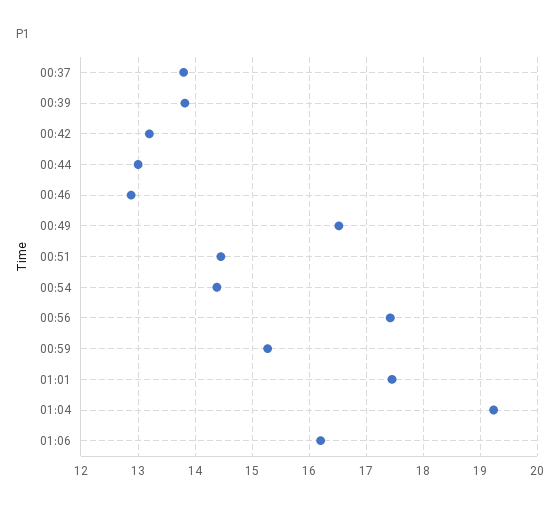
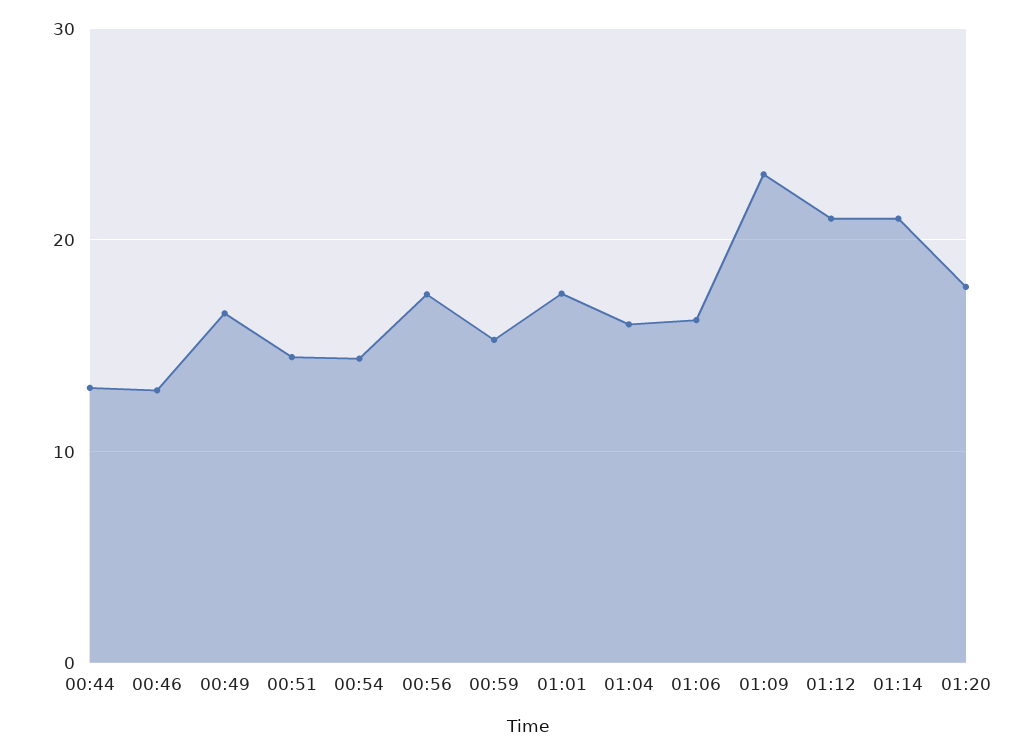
00:37: 13.8 -> none
00:39: 13.8 -> none
00:42: 13.2 -> none
01:04: 19.2 -> 16
01:09: none -> 23
01:12: none -> 21
01:14: none -> 21
01:20: none -> 18

